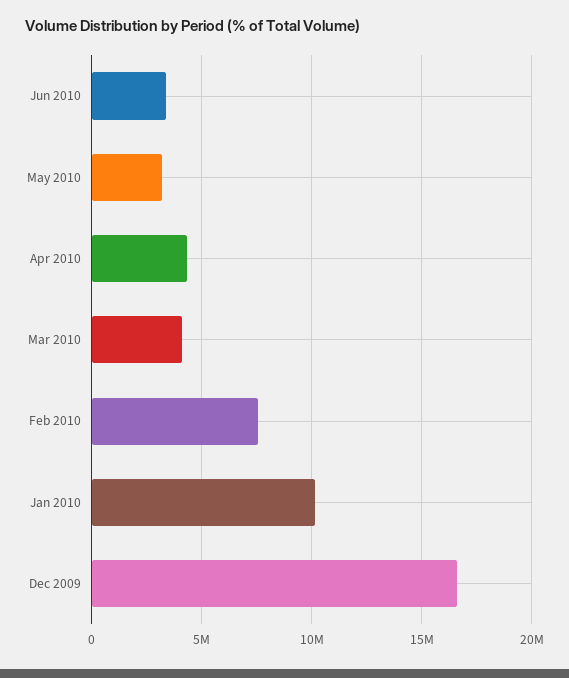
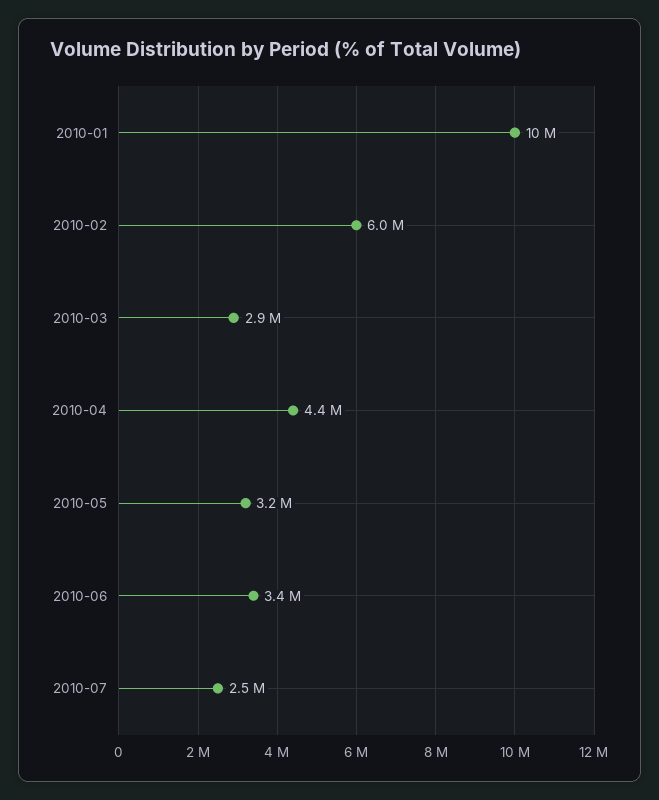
Mar 2010: 4000000 -> 2900000
Feb 2010: 7500000 -> 6000000
Dec 2009: 16500000 -> none
2010-07: none -> 2500000

